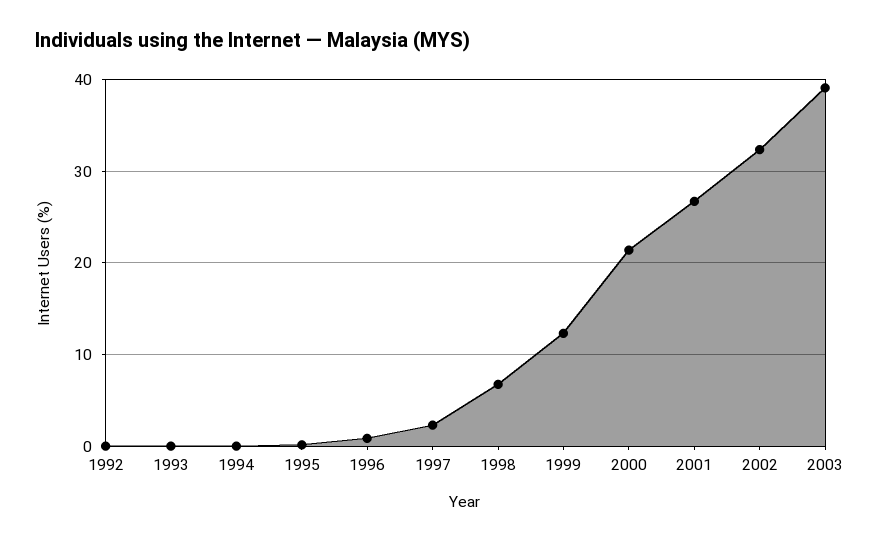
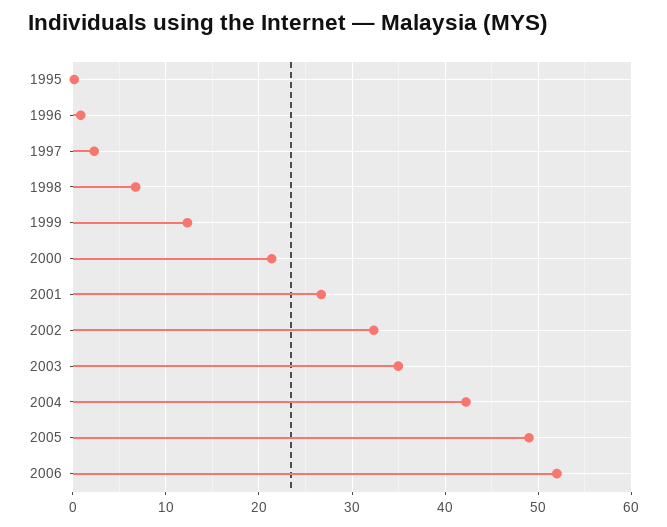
1992: 0 -> none
1993: 0 -> none
1994: 0 -> none
2003: 39 -> 35
2004: none -> 42
2005: none -> 49
2006: none -> 52

